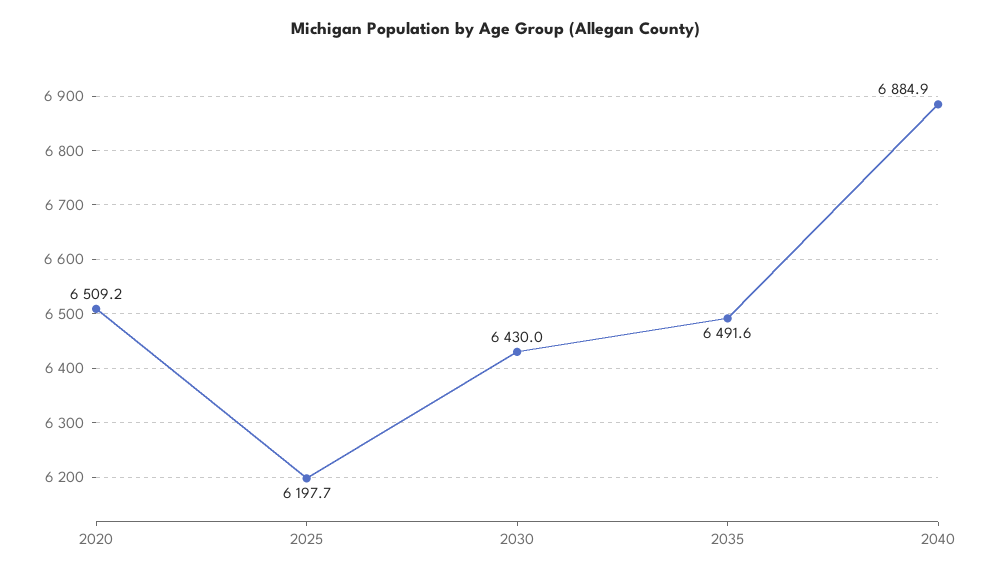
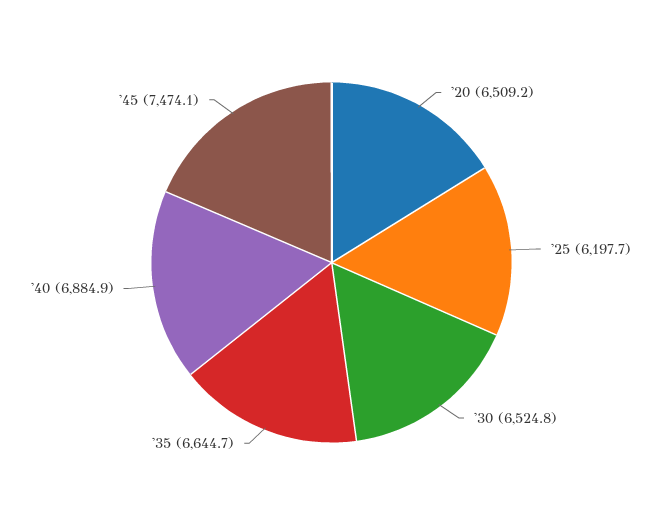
2030: 6430 -> 6524.8
2035: 6491.6 -> 6644.7
'45: none -> 7474.1

